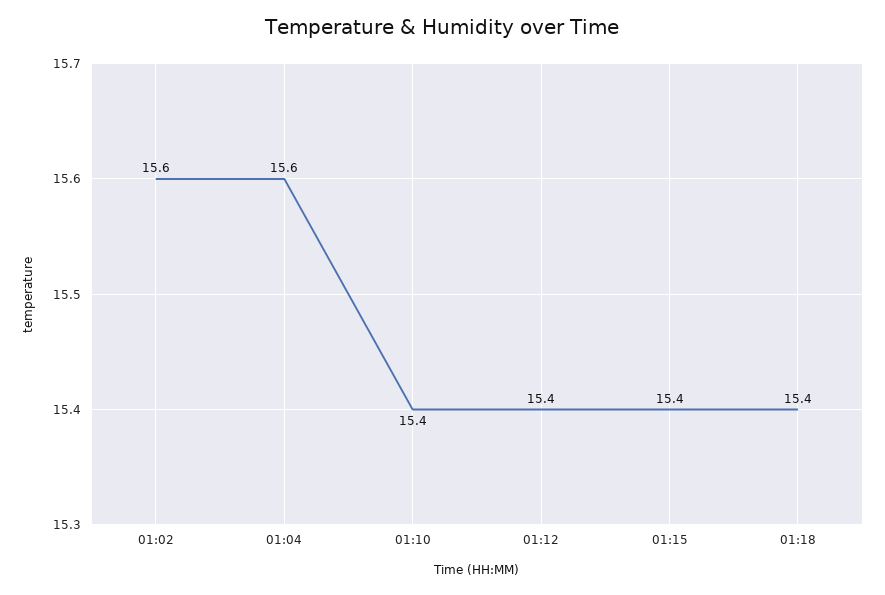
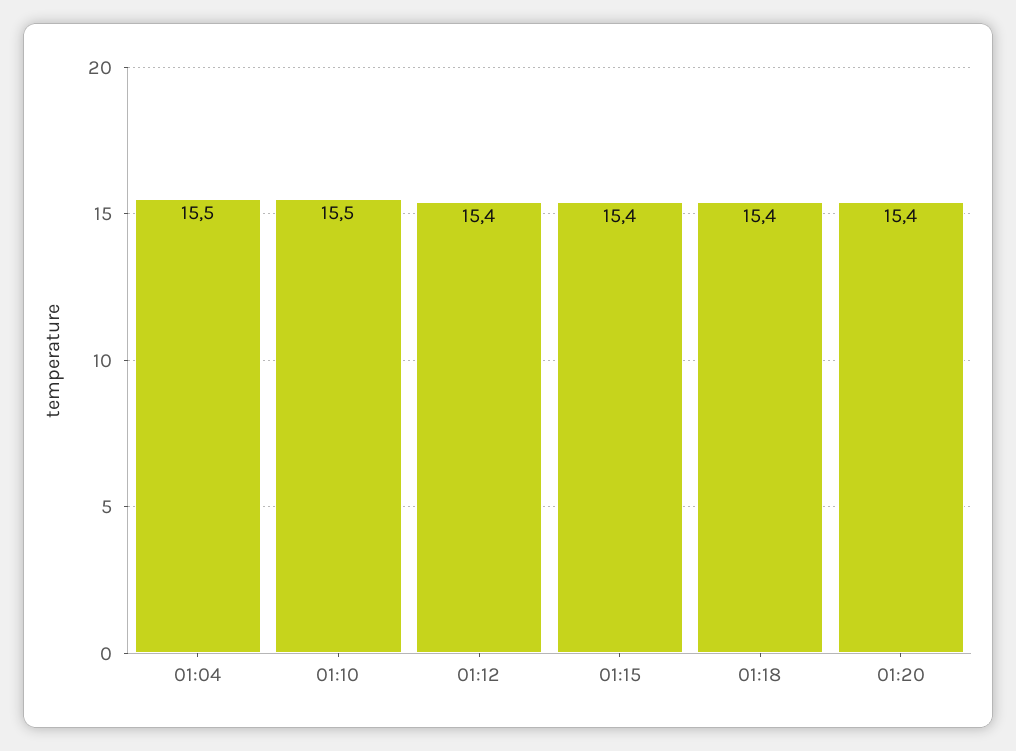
01:02: 15.6 -> none
01:04: 15.6 -> 15.5
01:10: 15.4 -> 15.5
01:20: none -> 15.4

